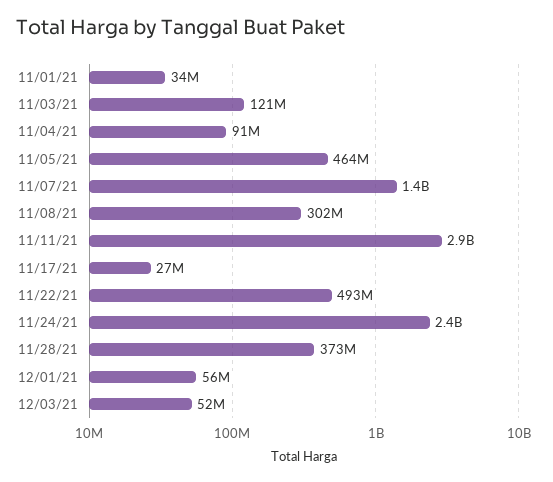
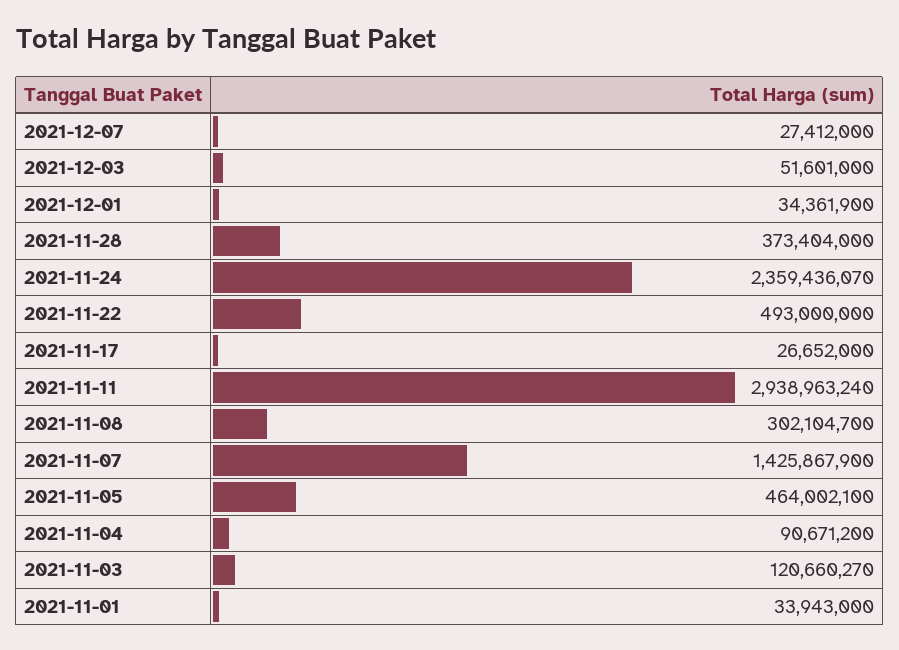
12/01/21: 56000000 -> 34361900
2021-12-07: none -> 27412000

